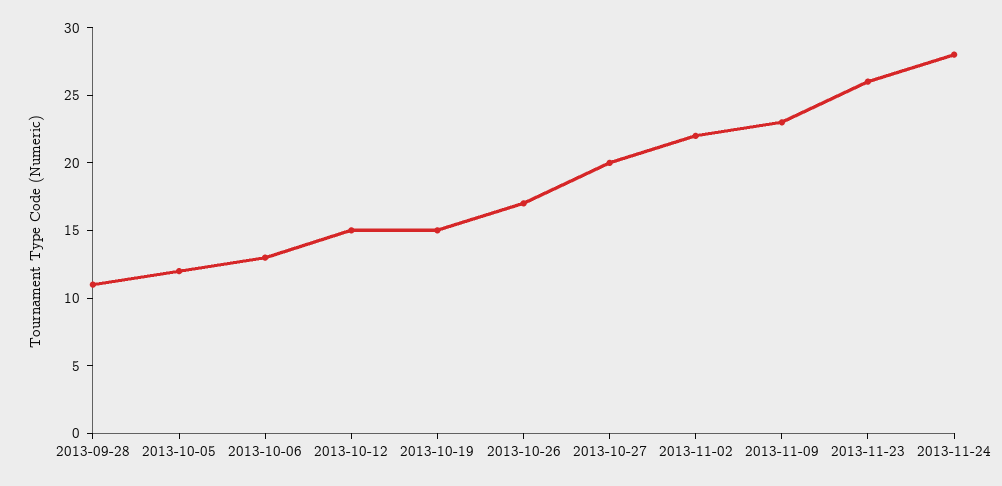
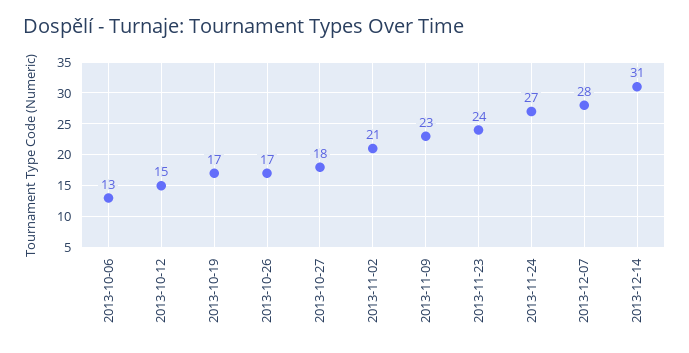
2013-09-28: 11 -> none
2013-10-05: 12 -> none
2013-10-19: 15 -> 17
2013-10-27: 20 -> 18
2013-11-02: 22 -> 21
2013-11-23: 26 -> 24
2013-11-24: 28 -> 27
2013-12-07: none -> 28
2013-12-14: none -> 31

